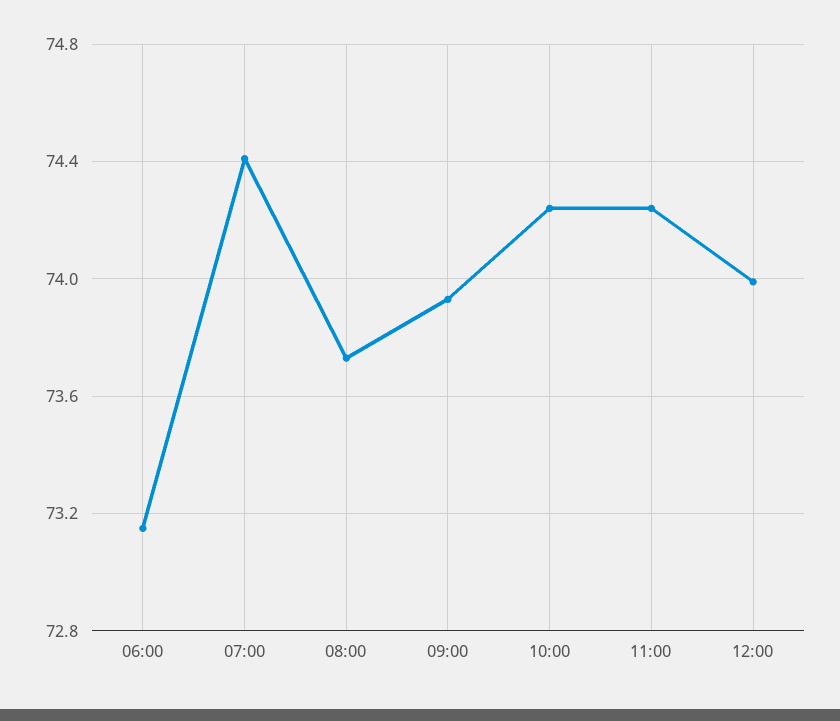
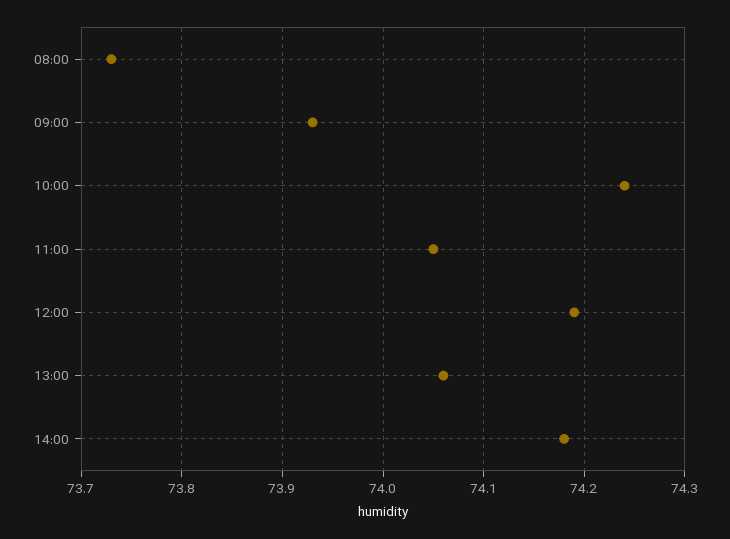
06:00: 73.15 -> none
07:00: 74.4 -> none
11:00: 74.25 -> 74.05
12:00: 74 -> 74.19
13:00: none -> 74.06
14:00: none -> 74.18

